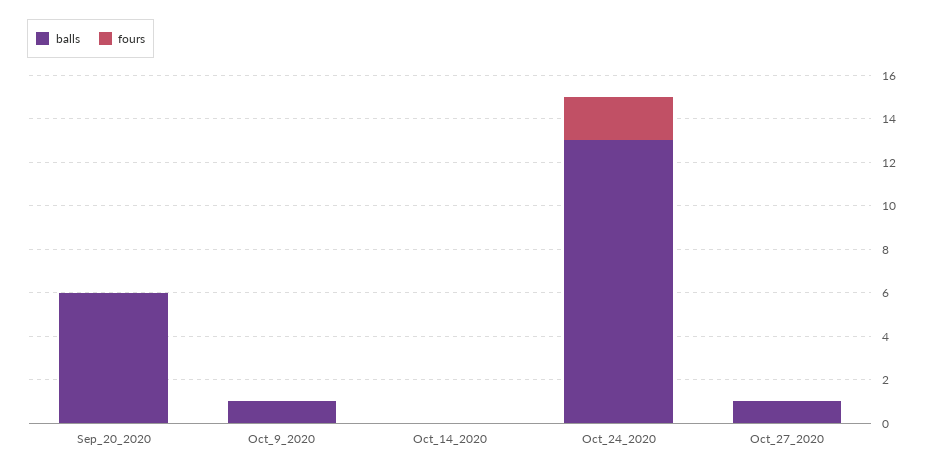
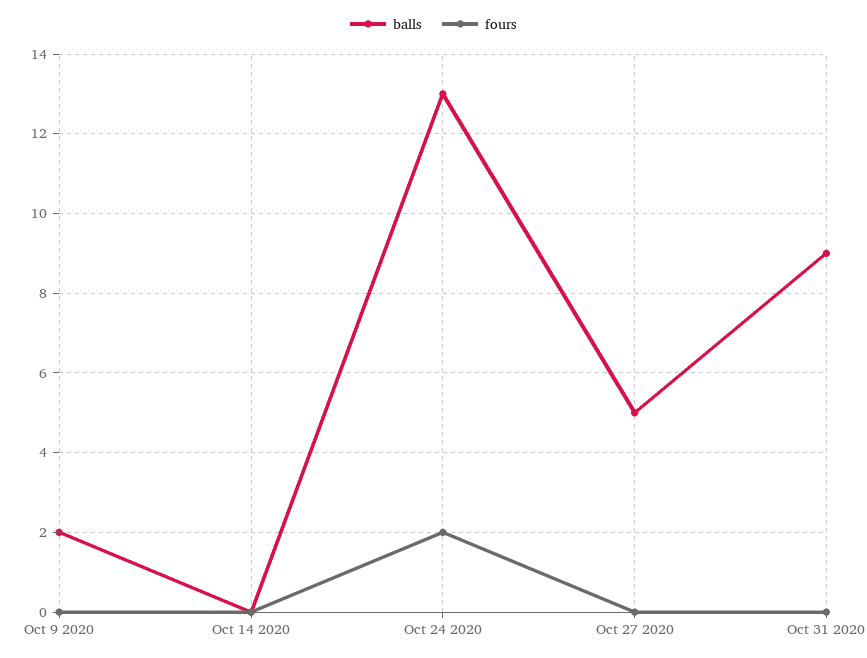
balls, Sep_20_2020: 6 -> none
fours, Sep_20_2020: 0 -> none
balls, Oct_9_2020: 1 -> 2
balls, Oct_27_2020: 1 -> 5
balls, Oct 31 2020: none -> 9
fours, Oct 31 2020: none -> 0

